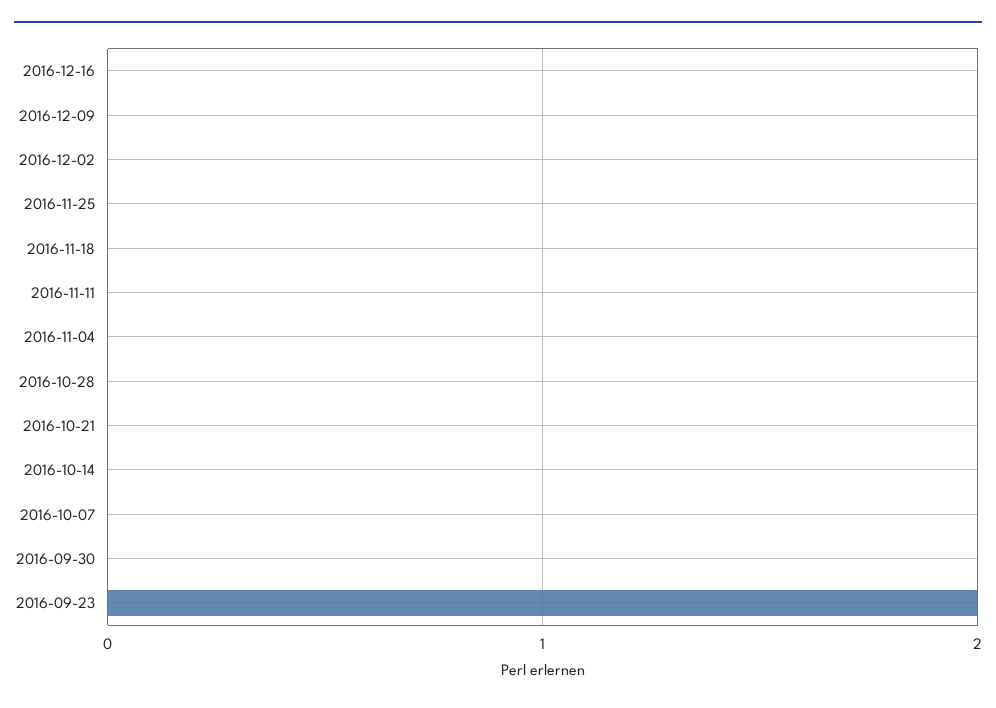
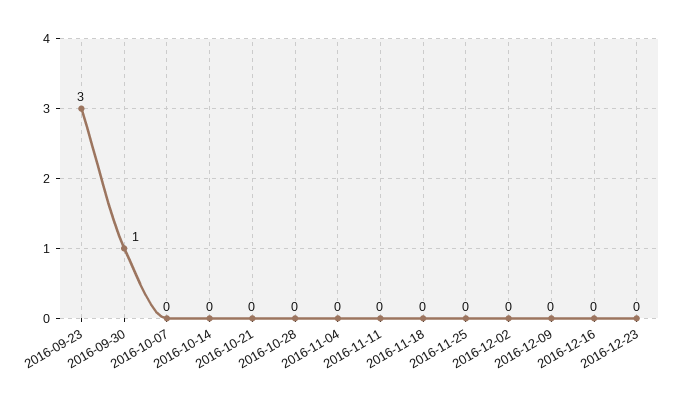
2016-09-30: 0 -> 1
2016-09-23: 2 -> 3
2016-12-23: none -> 0

